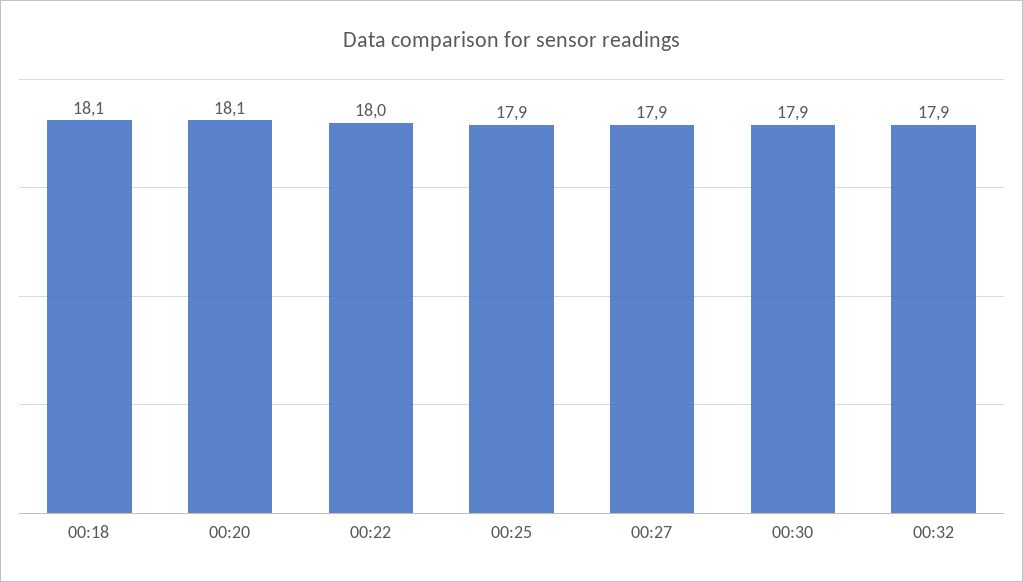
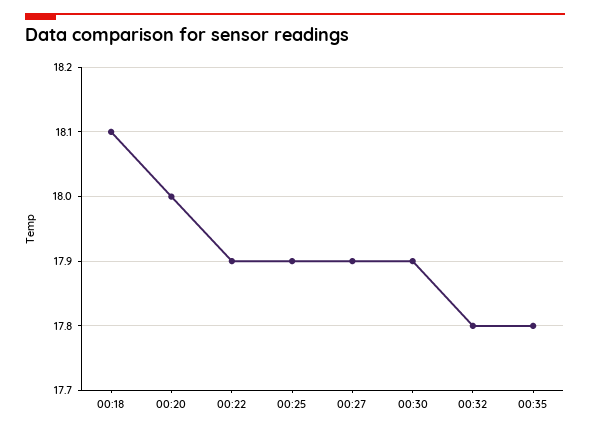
00:20: 18.1 -> 18
00:22: 18 -> 17.9
00:32: 17.9 -> 17.8
00:35: none -> 17.8

